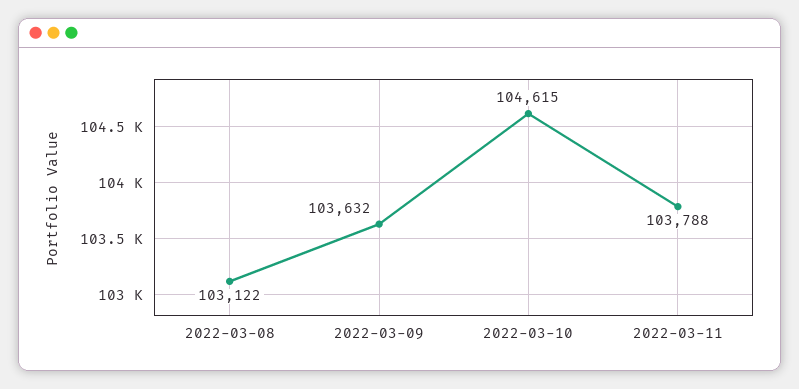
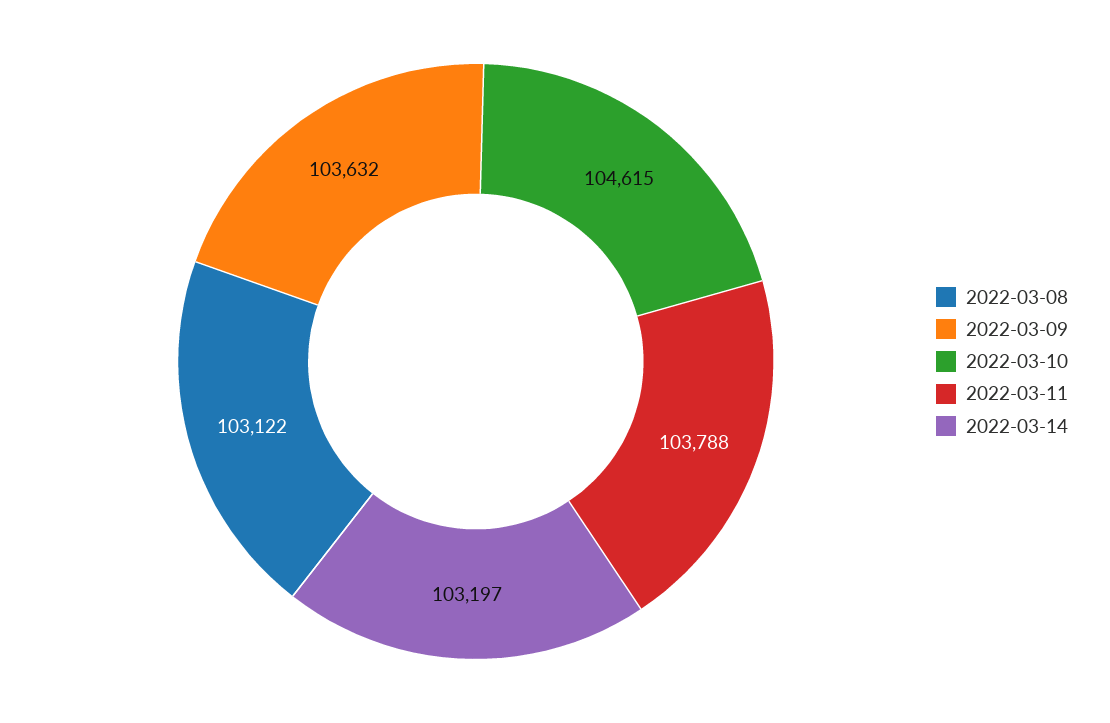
2022-03-14: none -> 103197

